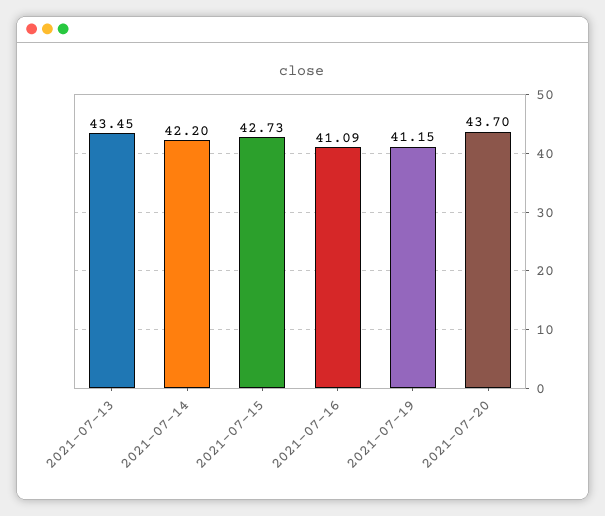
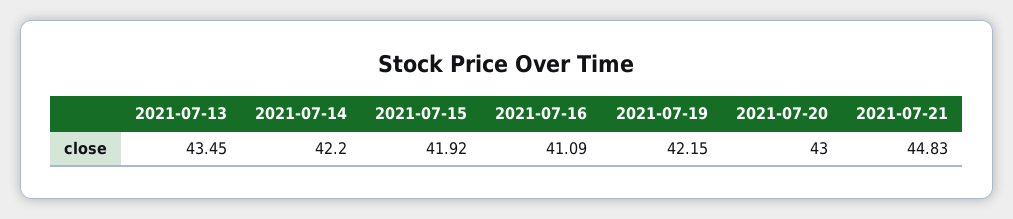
2021-07-15: 42.73 -> 41.92
2021-07-19: 41.15 -> 42.15
2021-07-20: 43.7 -> 43
2021-07-21: none -> 44.83

